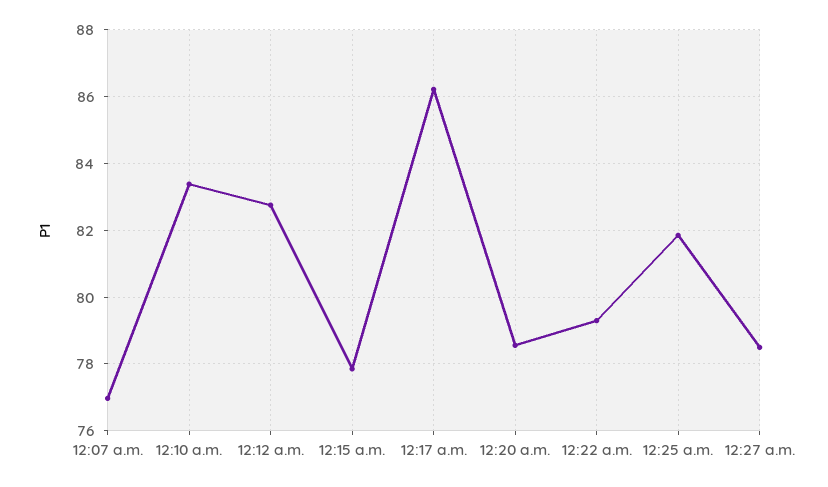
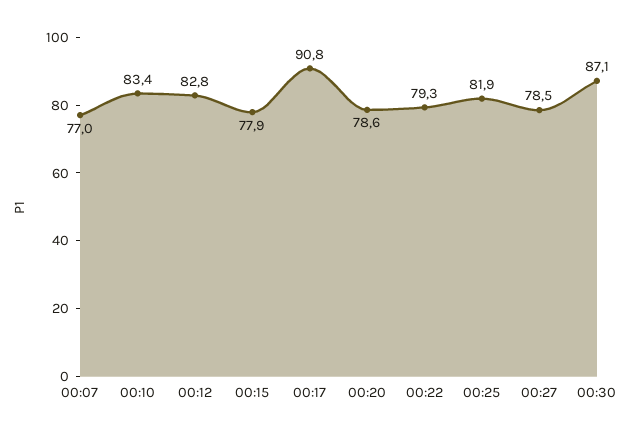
12:17 a.m.: 86.2 -> 90.8
00:30: none -> 87.1

